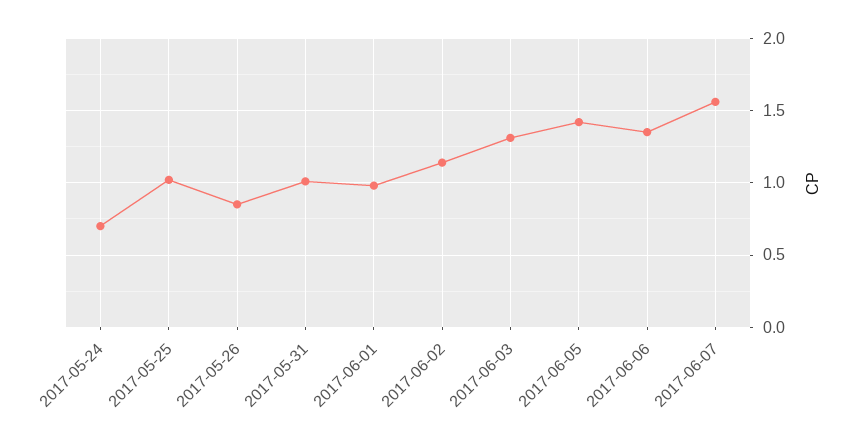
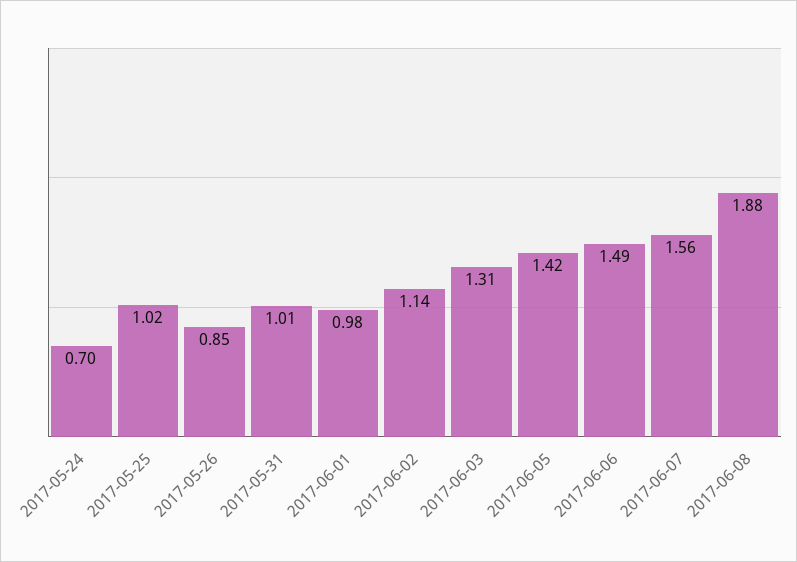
2017-06-06: 1.35 -> 1.49
2017-06-08: none -> 1.88

